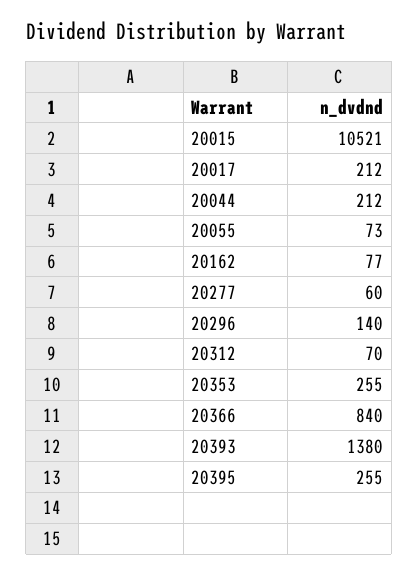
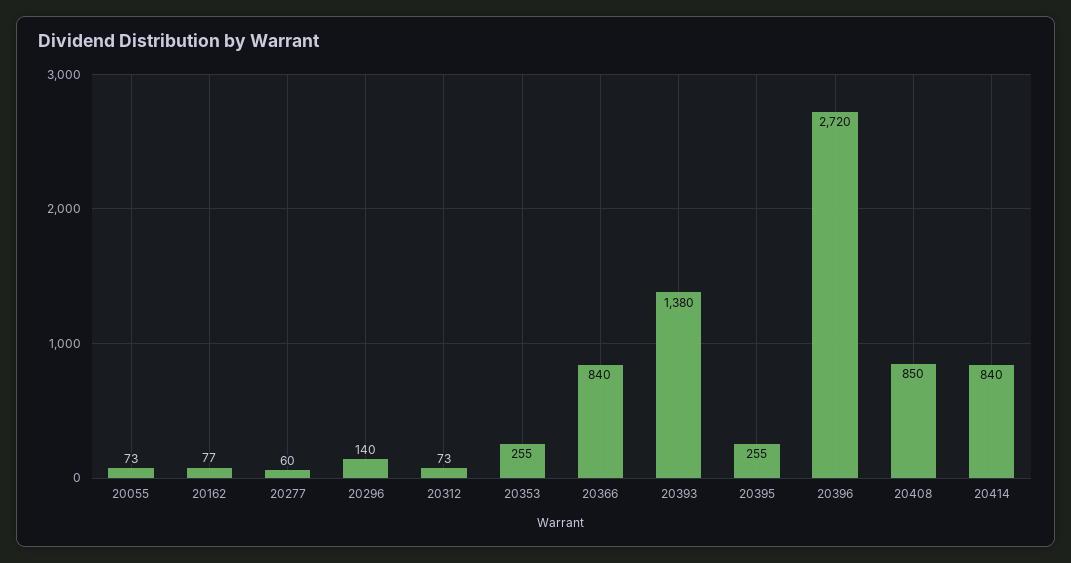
20015: 10521 -> none
20017: 212 -> none
20044: 212 -> none
20312: 70 -> 73
20396: none -> 2720
20408: none -> 850
20414: none -> 840

